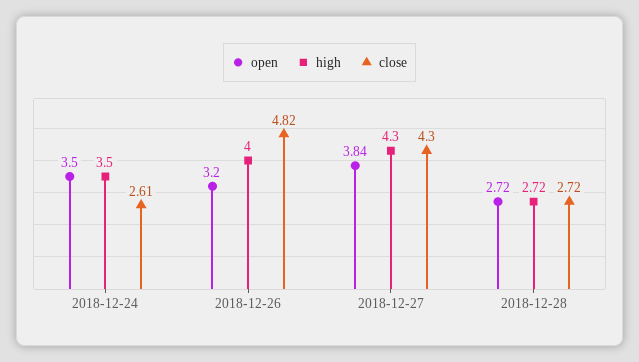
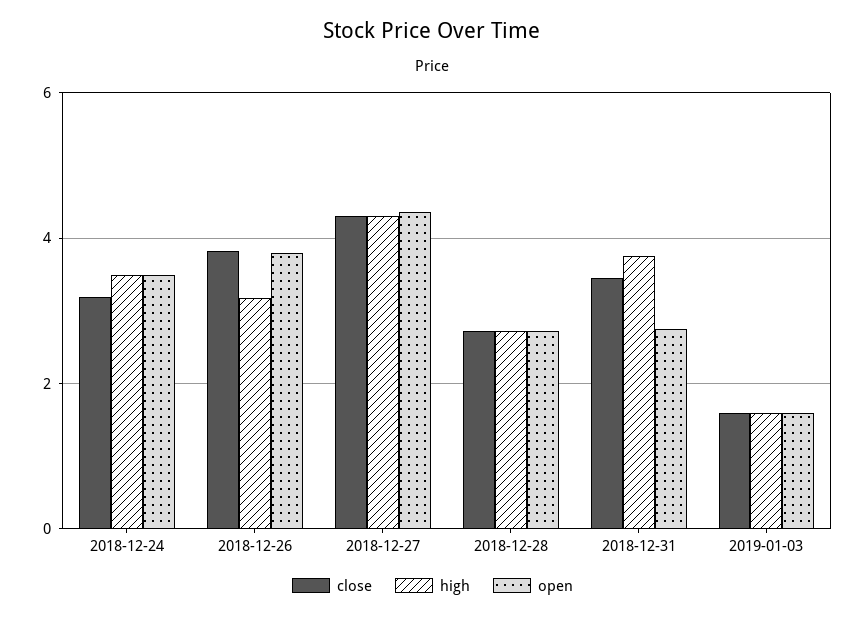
close, 2018-12-24: 2.61 -> 3.2
open, 2018-12-26: 3.2 -> 3.8
high, 2018-12-26: 4 -> 3.2
close, 2018-12-26: 4.82 -> 3.8
open, 2018-12-27: 3.84 -> 4.4
close, 2018-12-31: none -> 3.4
high, 2018-12-31: none -> 3.8
open, 2018-12-31: none -> 2.8
close, 2019-01-03: none -> 1.6
high, 2019-01-03: none -> 1.6
open, 2019-01-03: none -> 1.6

